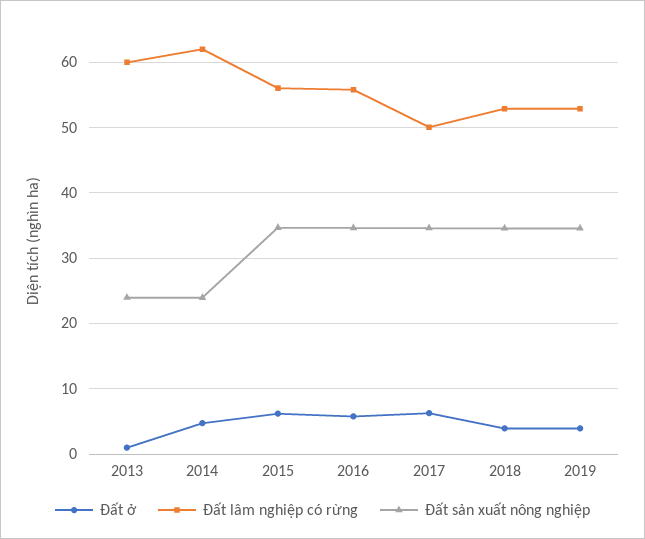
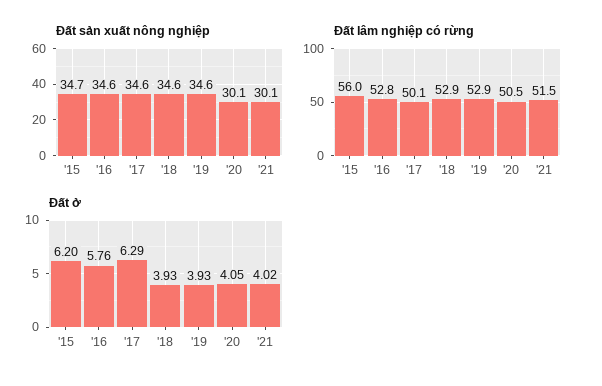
Đất ở, 2013: 1 -> none
Đất lâm nghiệp có rừng, 2013: 60 -> none
Đất sản xuất nông nghiệp, 2013: 24 -> none
Đất ở, 2014: 5 -> none
Đất lâm nghiệp có rừng, 2014: 62 -> none
Đất sản xuất nông nghiệp, 2014: 24 -> none
Đất lâm nghiệp có rừng, 2016: 56 -> 52.8
Đất sản xuất nông nghiệp, '20: none -> 30.1
Đất sản xuất nông nghiệp, '21: none -> 30.1
Đất lâm nghiệp có rừng, '20: none -> 50.5
Đất lâm nghiệp có rừng, '21: none -> 51.5
Đất ở, '20: none -> 4.05
Đất ở, '21: none -> 4.02

